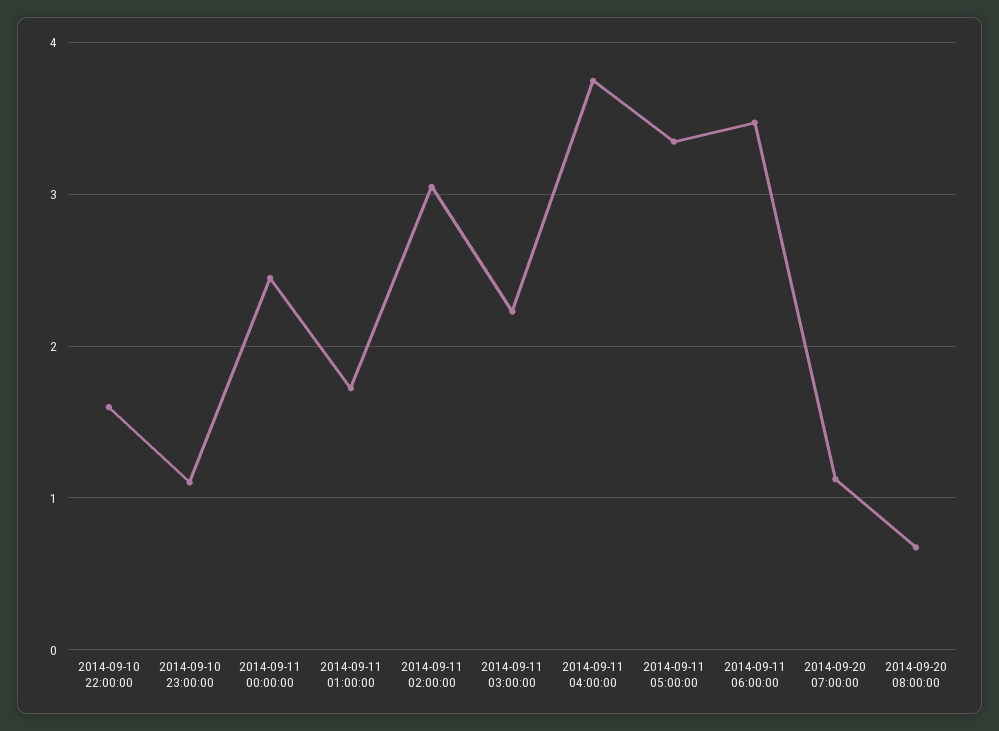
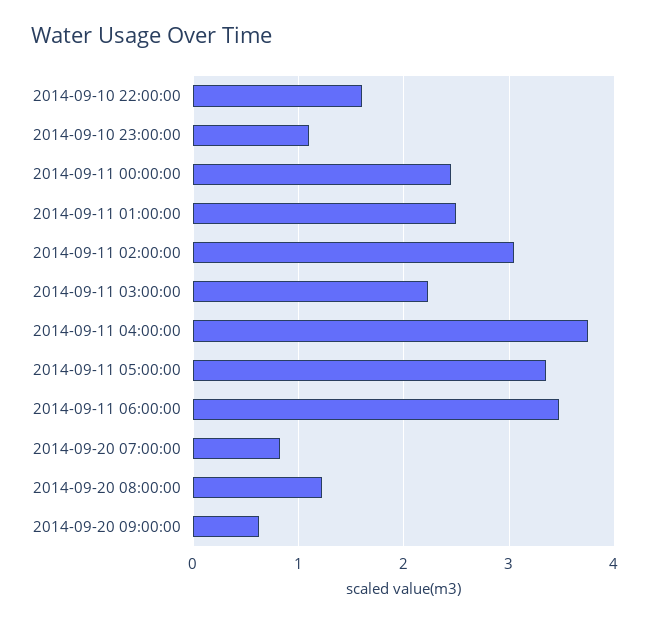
2014-09-11 01:00:00: 1.7 -> 2.5
2014-09-20 07:00:00: 1.1 -> 0.8
2014-09-20 08:00:00: 0.7 -> 1.2
2014-09-20 09:00:00: none -> 0.6

